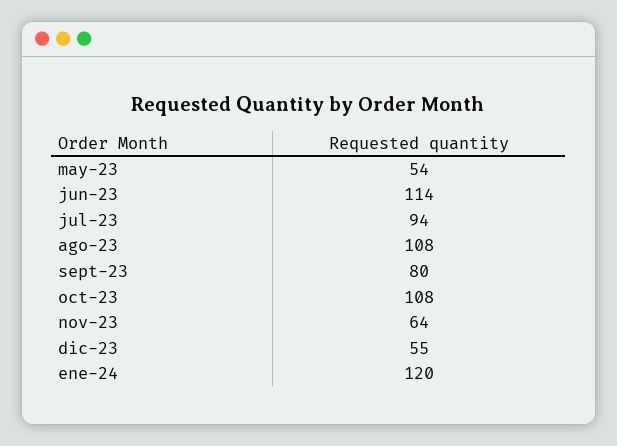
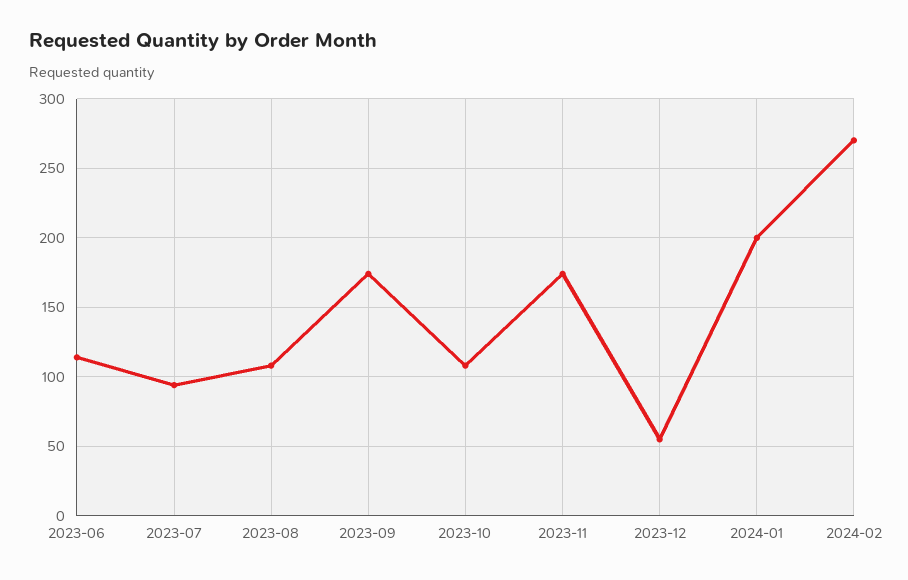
may-23: 54 -> none
sept-23: 80 -> 175
nov-23: 64 -> 175
ene-24: 120 -> 200
2024-02: none -> 270

